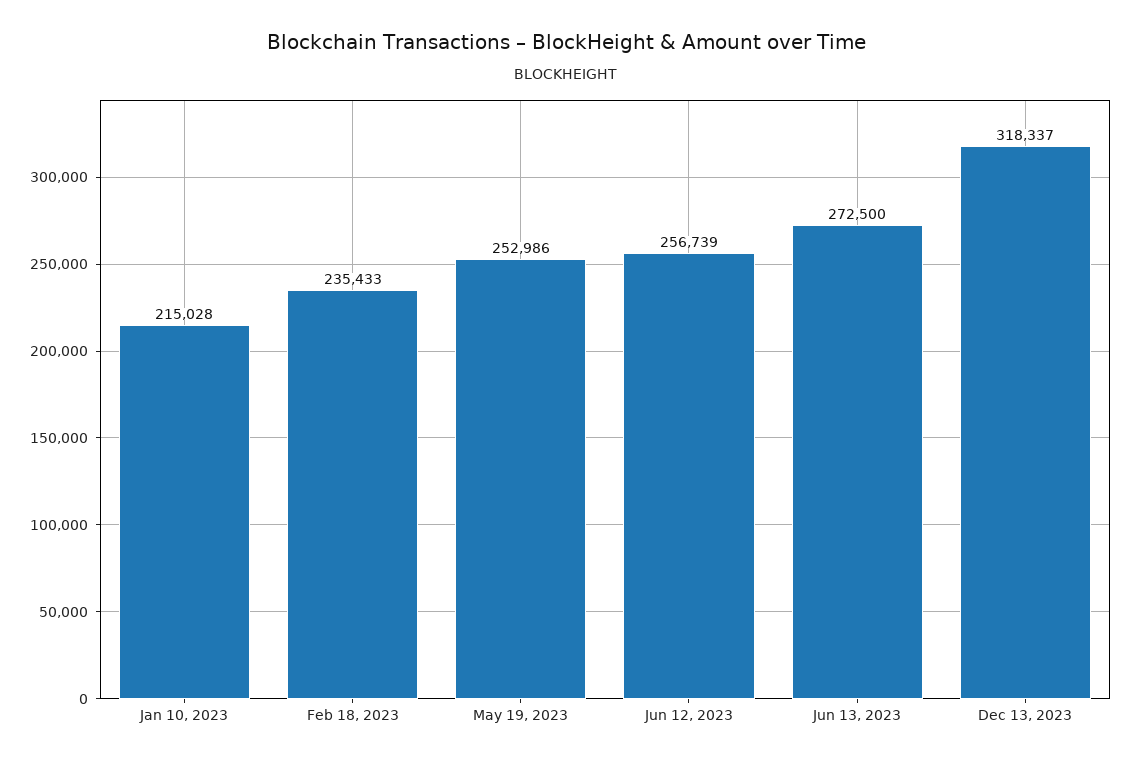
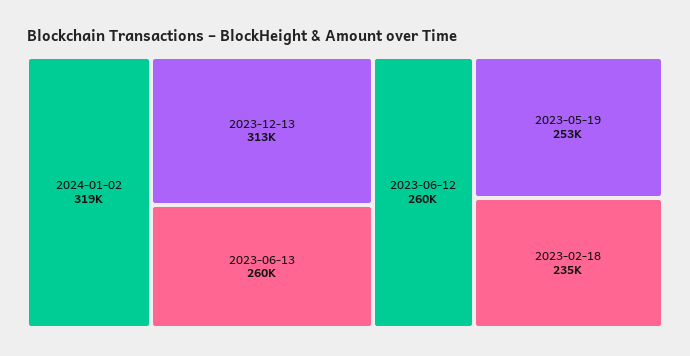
Jan 10, 2023: 215028 -> none
Jun 12, 2023: 256739 -> 260000
Jun 13, 2023: 272500 -> 260000
Dec 13, 2023: 318337 -> 313000
2024-01-02: none -> 319000

